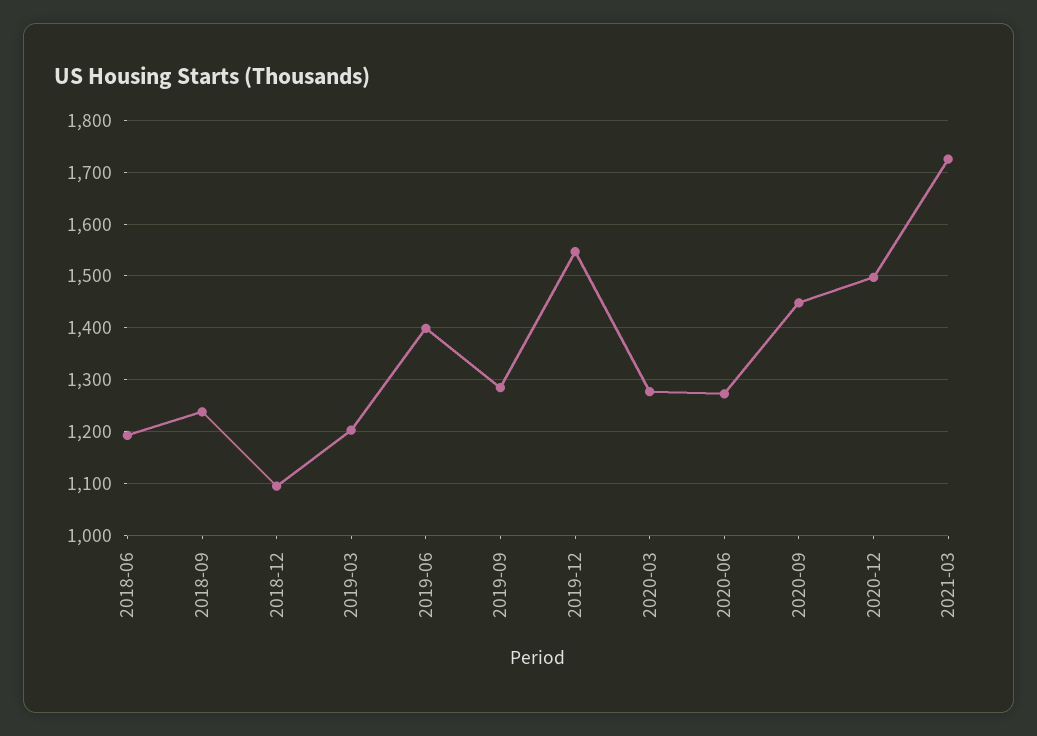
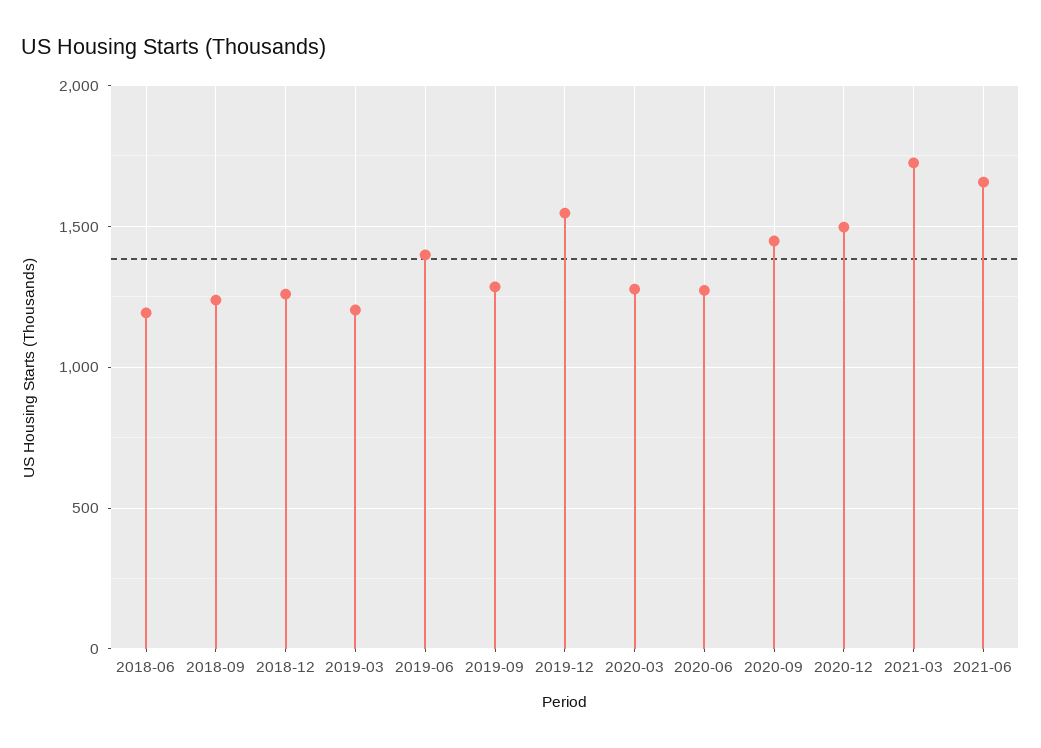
2018-12: 1100 -> 1250
2021-06: none -> 1650

